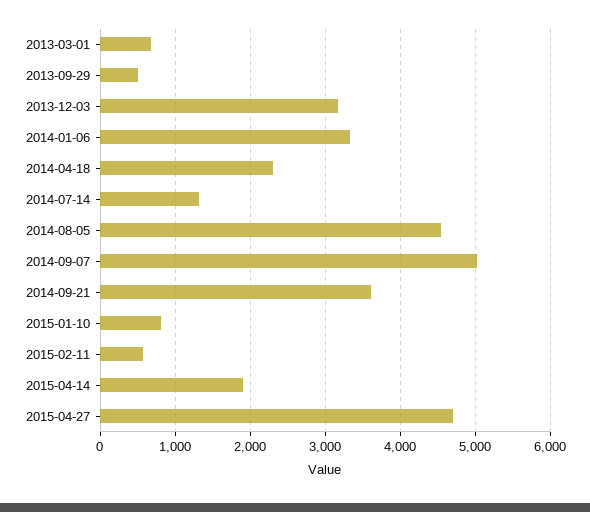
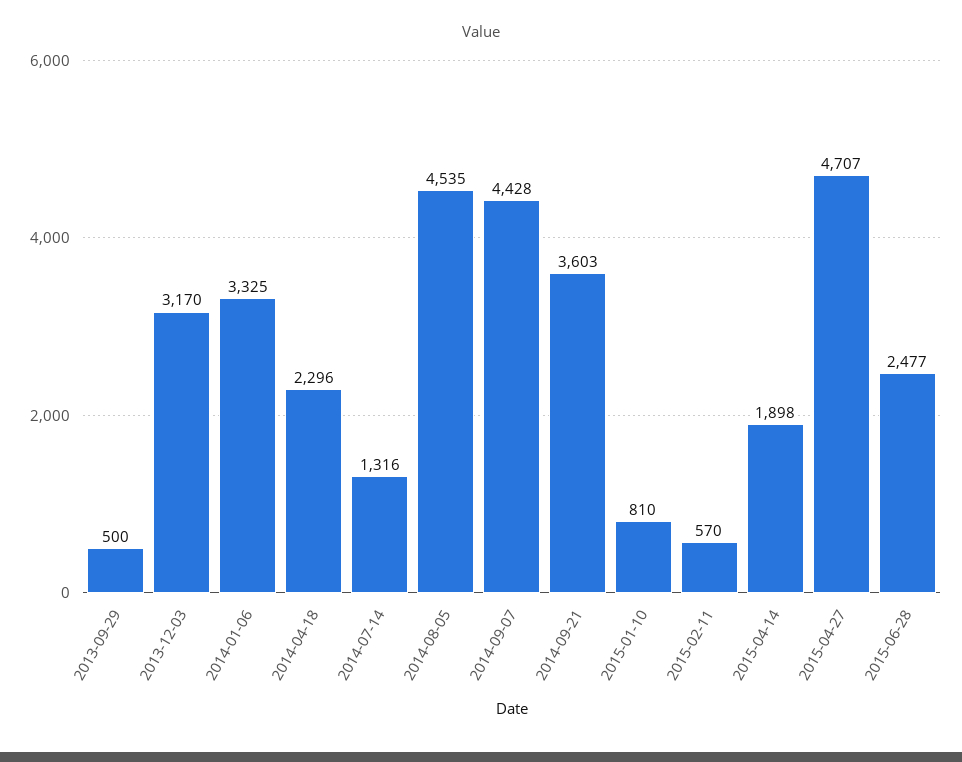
2013-03-01: 700 -> none
2014-09-07: 5000 -> 4428
2015-06-28: none -> 2477

